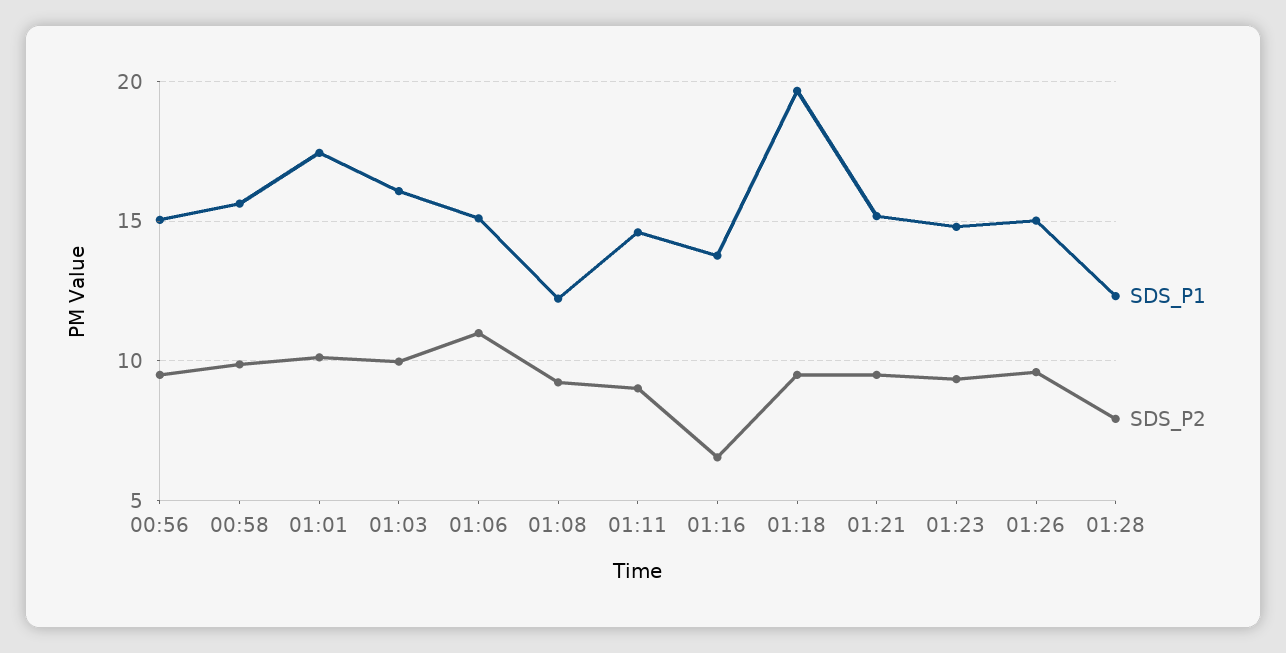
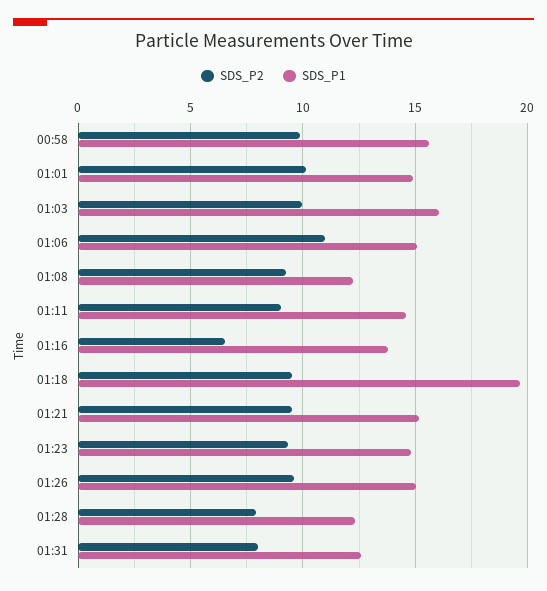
SDS_P1, 00:56: 15 -> none
SDS_P2, 00:56: 9.5 -> none
SDS_P1, 01:01: 17.5 -> 15
SDS_P2, 01:31: none -> 8
SDS_P1, 01:31: none -> 12.5

